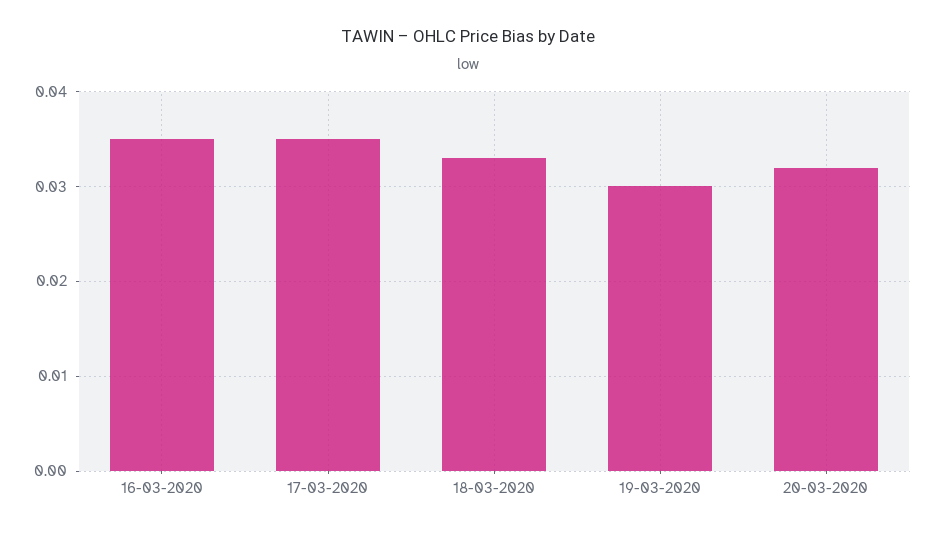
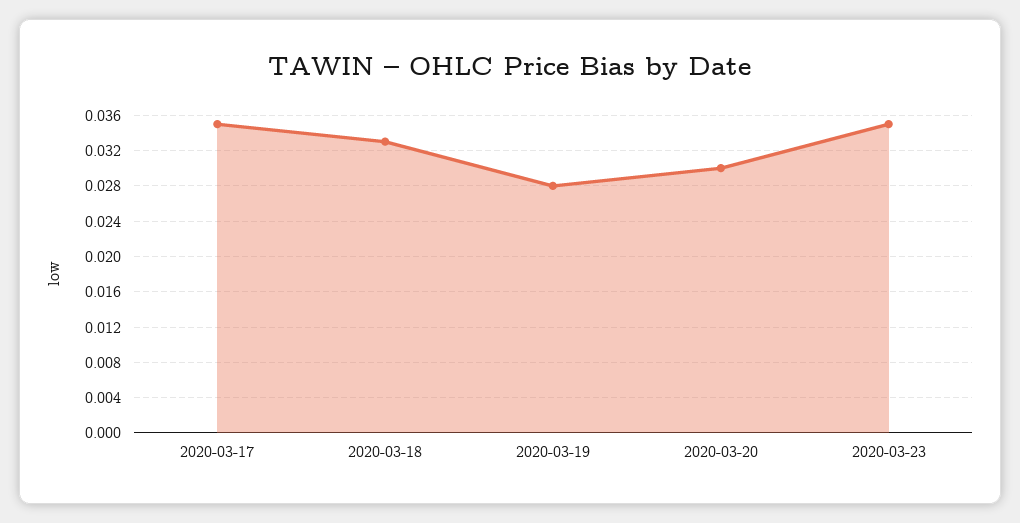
16-03-2020: 0.035 -> none
19-03-2020: 0.03 -> 0.028
20-03-2020: 0.032 -> 0.03
2020-03-23: none -> 0.035

